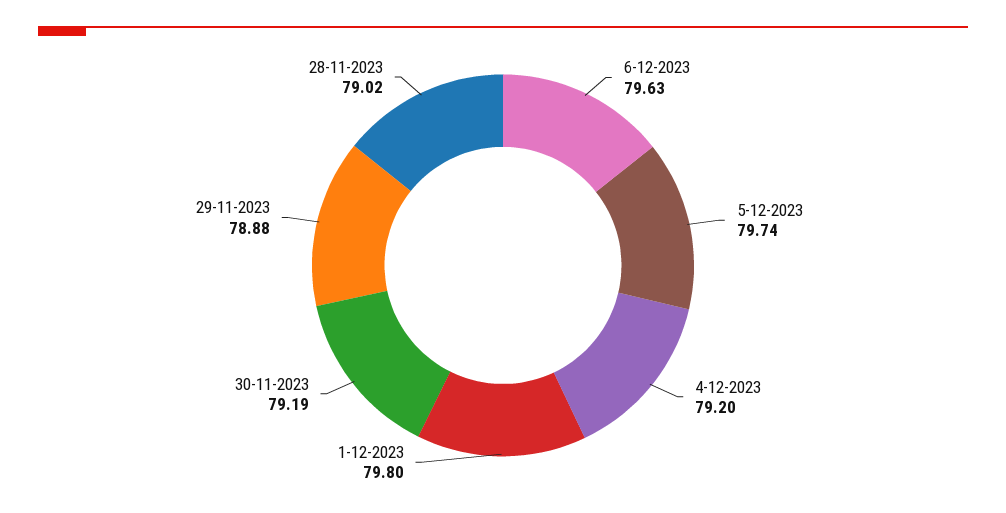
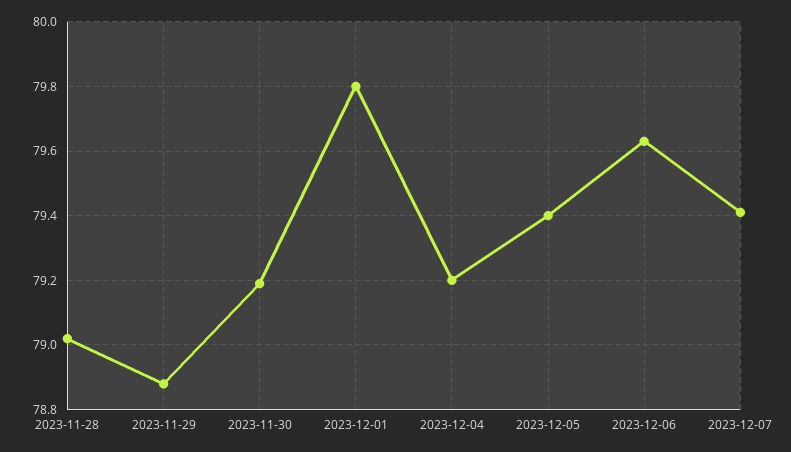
5-12-2023: 79.74 -> 79.4
2023-12-07: none -> 79.4

